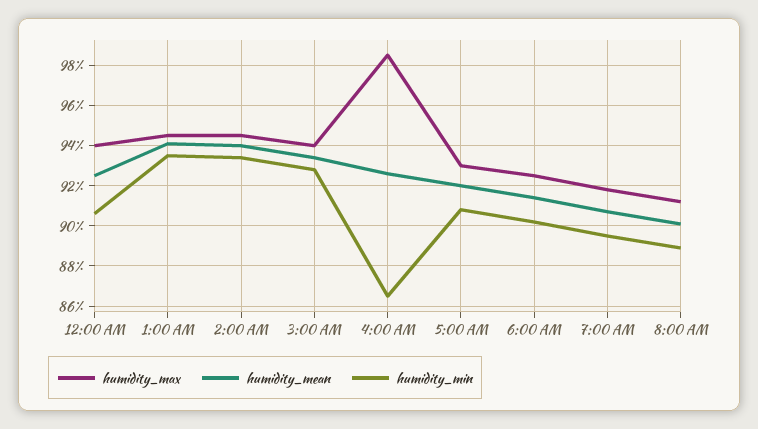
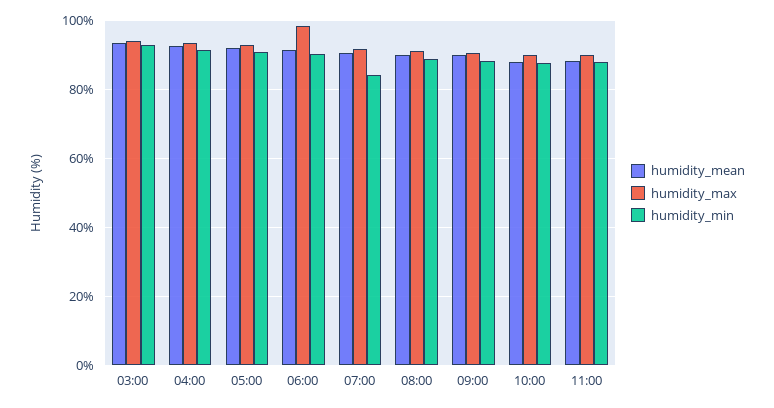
humidity_max, 12:00 AM: 94 -> none
humidity_mean, 12:00 AM: 92.5 -> none
humidity_min, 12:00 AM: 90.5 -> none
humidity_max, 1:00 AM: 94.5 -> none
humidity_mean, 1:00 AM: 94 -> none
humidity_min, 1:00 AM: 93.5 -> none
humidity_max, 2:00 AM: 94.5 -> none
humidity_mean, 2:00 AM: 94 -> none
humidity_min, 2:00 AM: 93.5 -> none
humidity_max, 4:00 AM: 98.5 -> 94
humidity_min, 4:00 AM: 86.5 -> 92
humidity_max, 6:00 AM: 92.5 -> 98
humidity_min, 7:00 AM: 89.5 -> 84
humidity_mean, 09:00: none -> 90
humidity_max, 09:00: none -> 90
humidity_min, 09:00: none -> 88
humidity_mean, 10:00: none -> 88
humidity_max, 10:00: none -> 90
humidity_min, 10:00: none -> 88
humidity_mean, 11:00: none -> 88
humidity_max, 11:00: none -> 90
humidity_min, 11:00: none -> 88

